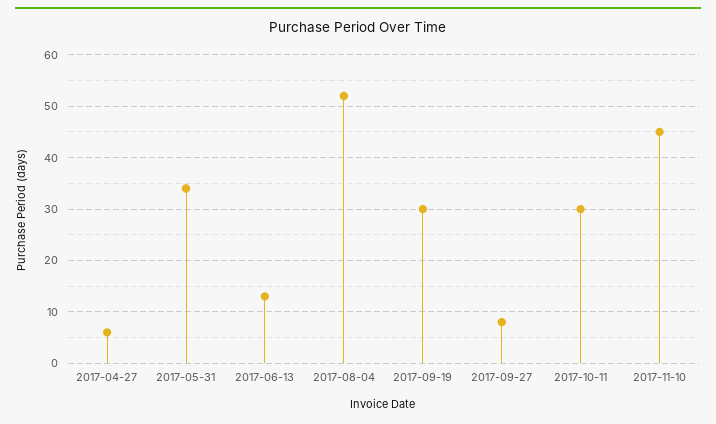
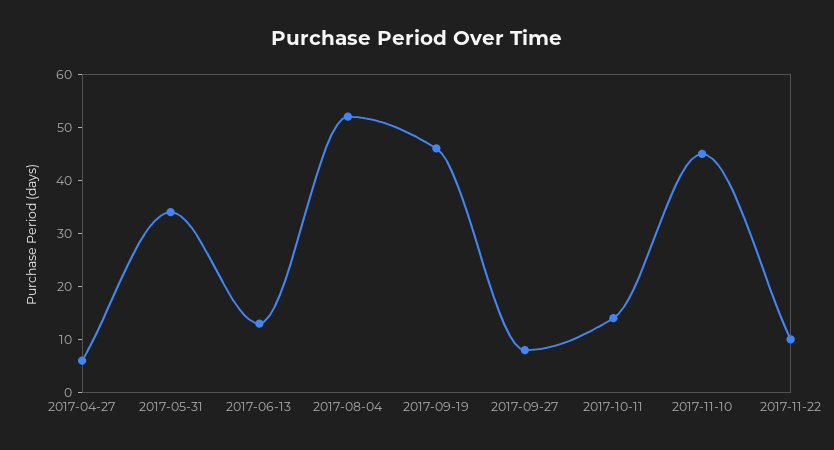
2017-09-19: 30 -> 45
2017-10-11: 30 -> 15
2017-11-22: none -> 10

